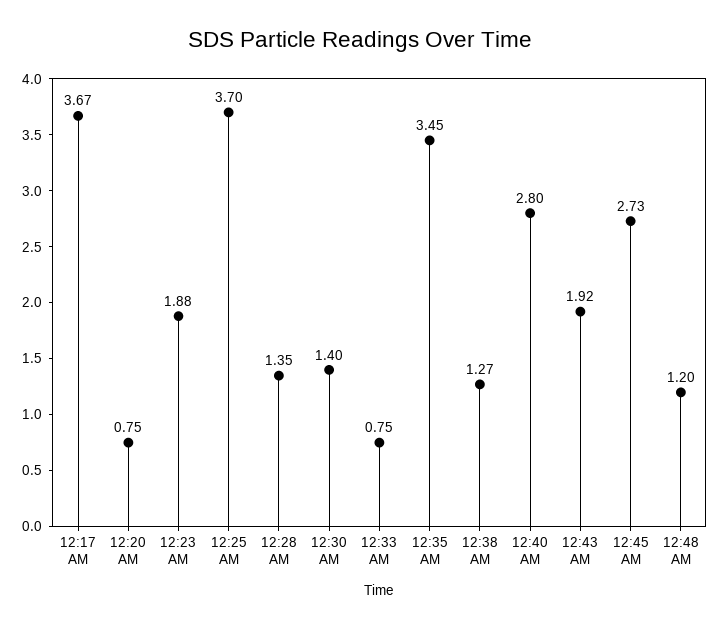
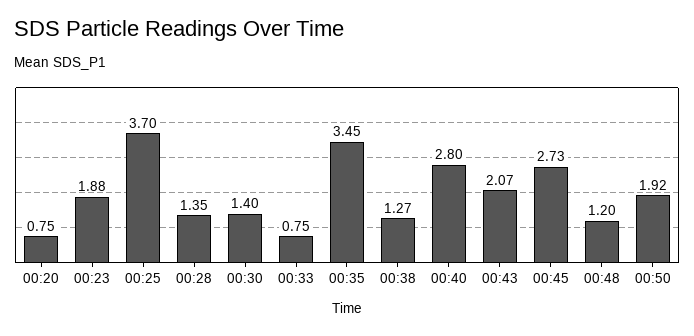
12:17 AM: 3.67 -> none
12:43 AM: 1.92 -> 2.07
00:50: none -> 1.92

